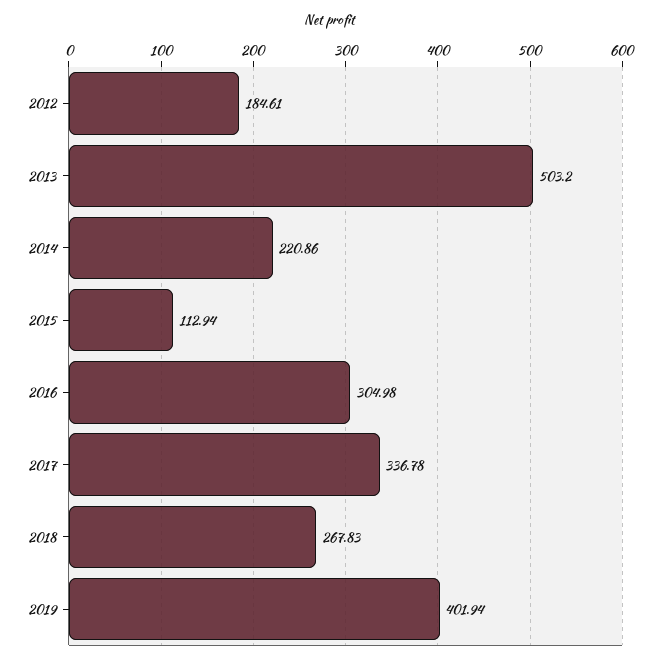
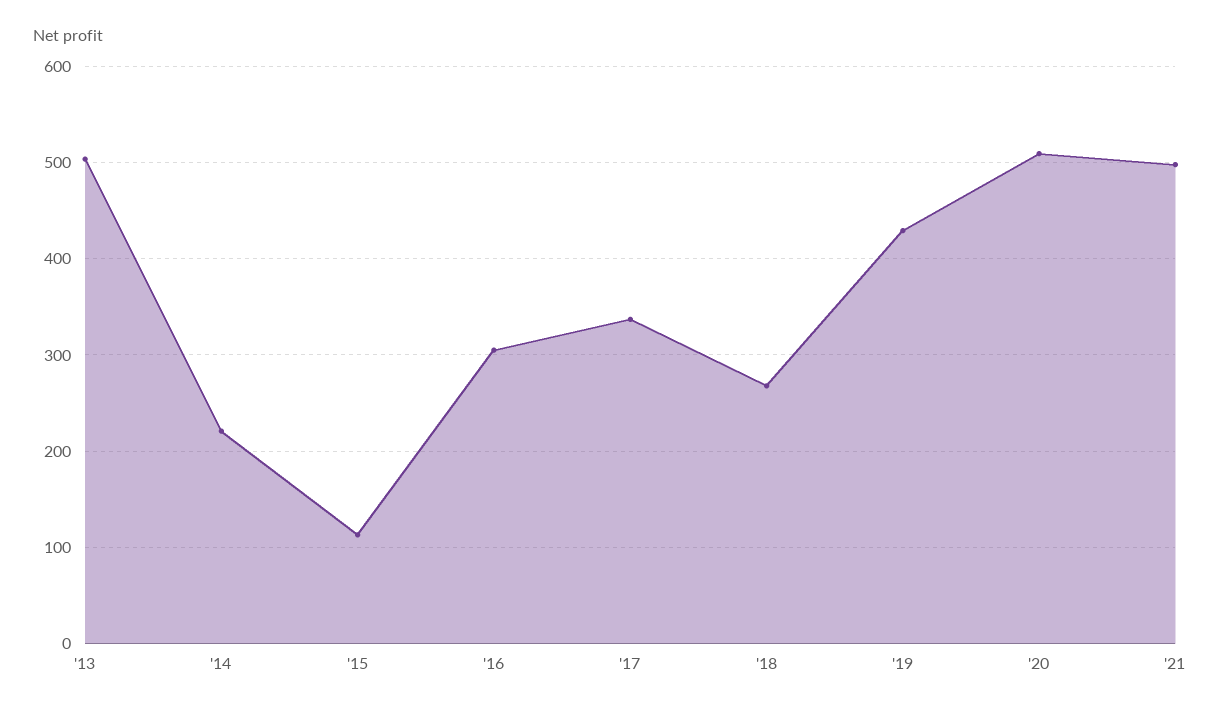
2012: 184.61 -> none
2019: 401.94 -> 430
'20: none -> 510
'21: none -> 500

